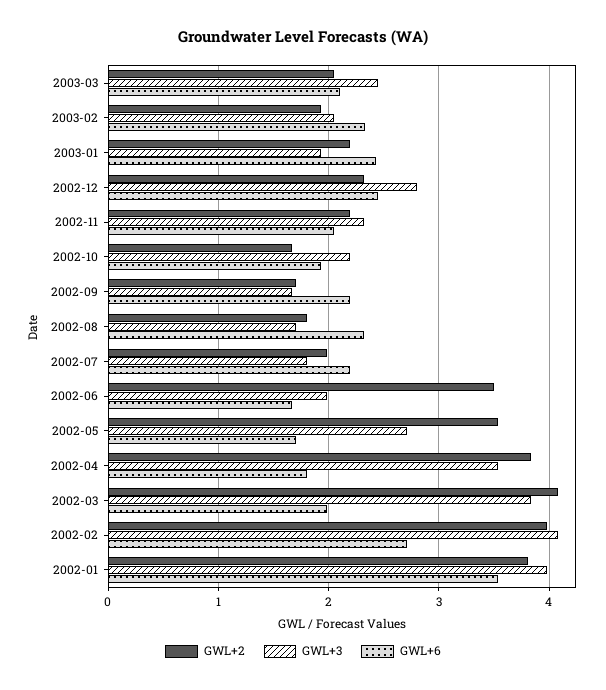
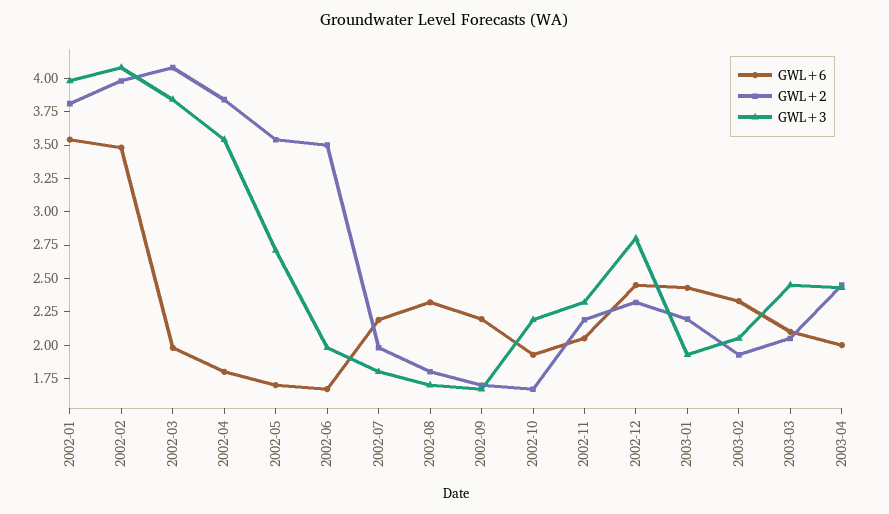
GWL+6, 2002-02: 2.7 -> 3.5
GWL+6, 2003-04: none -> 2
GWL+2, 2003-04: none -> 2.5
GWL+3, 2003-04: none -> 2.5

